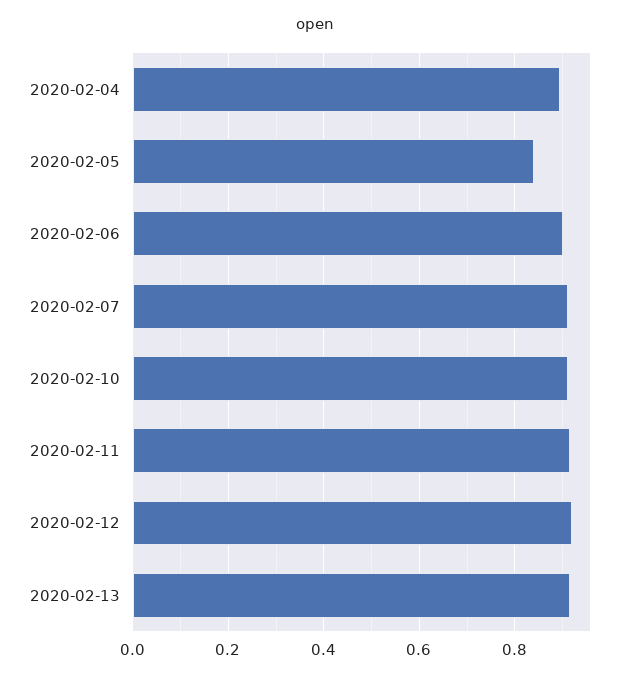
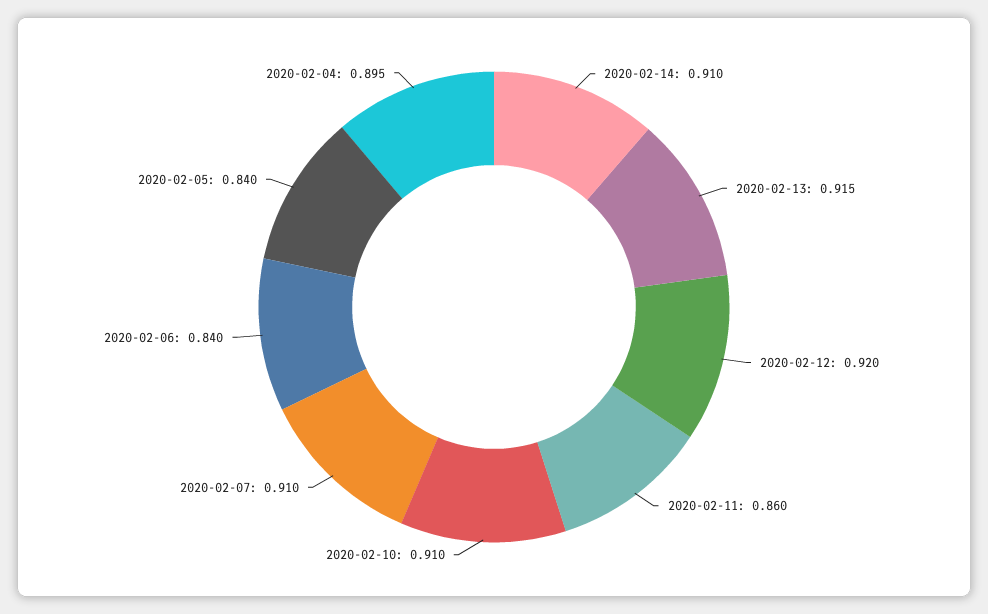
2020-02-06: 0.9 -> 0.84
2020-02-11: 0.92 -> 0.86
2020-02-14: none -> 0.91

